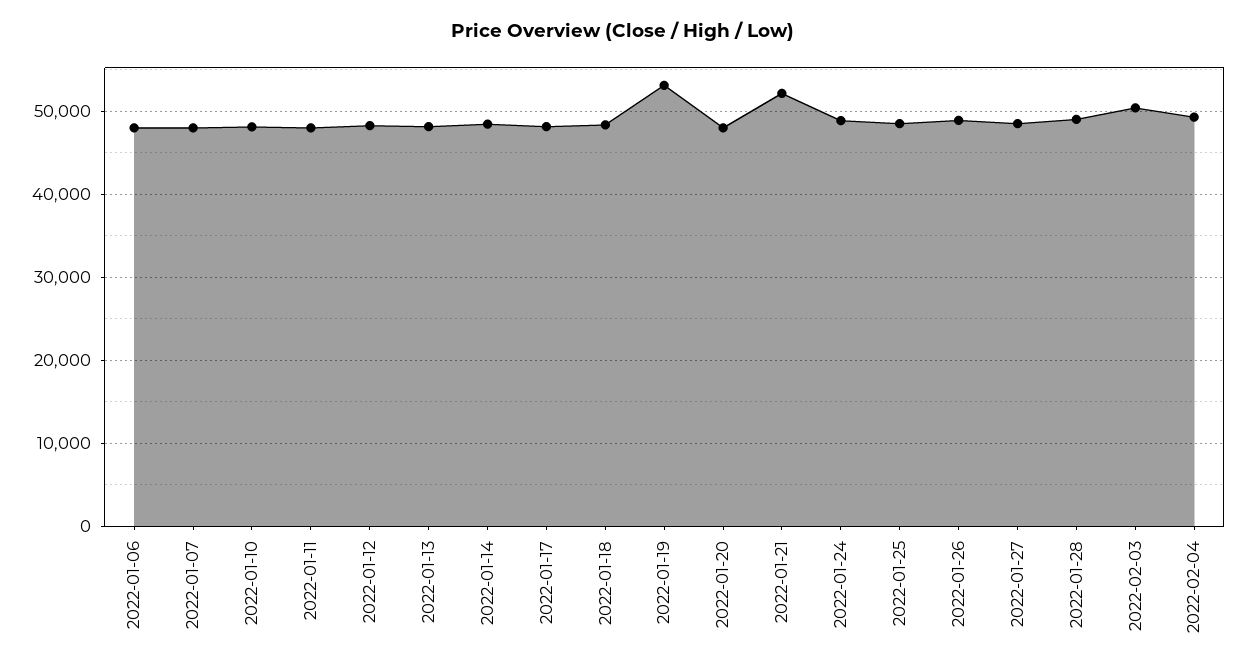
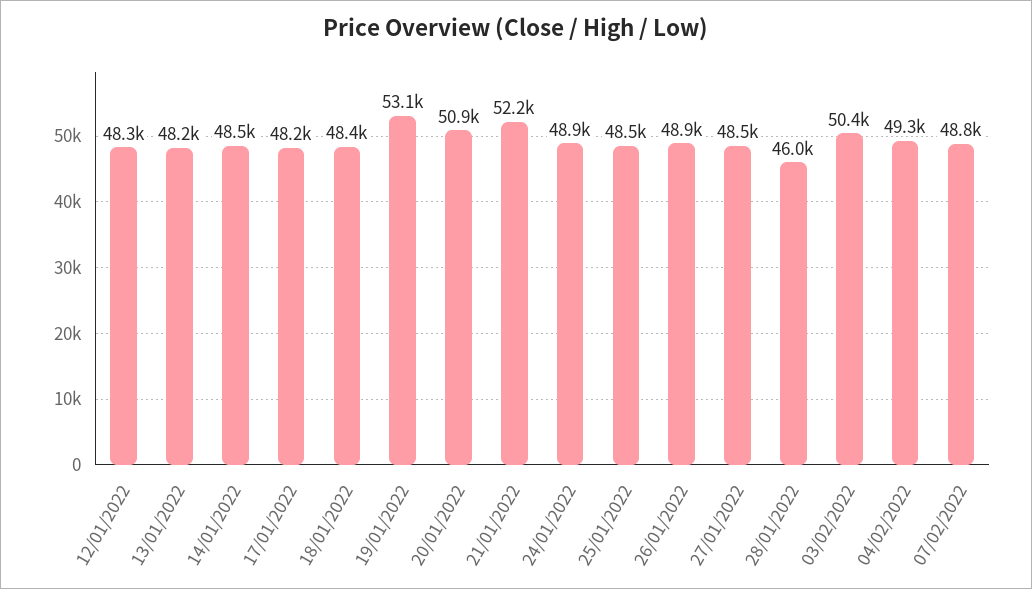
2022-01-06: 48000 -> none
2022-01-07: 48000 -> none
2022-01-10: 48000 -> none
2022-01-11: 48000 -> none
2022-01-20: 48000 -> 50900
2022-01-28: 49000 -> 46000
07/02/2022: none -> 48800

